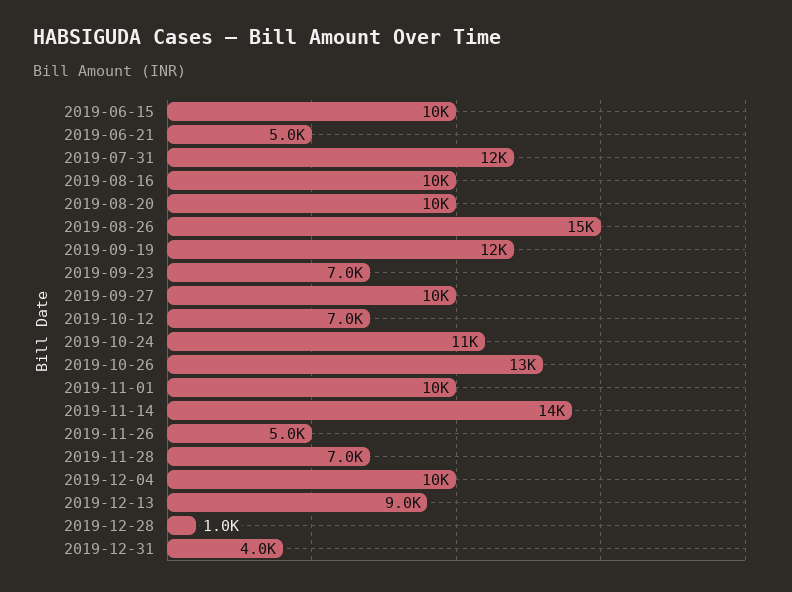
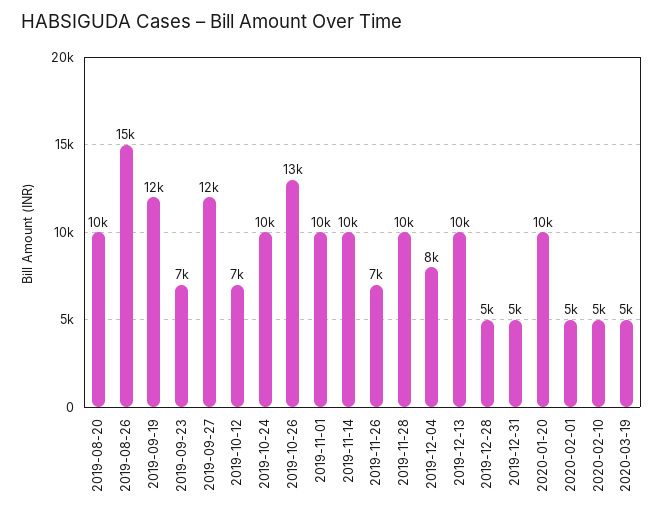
2019-06-15: 10000 -> none
2019-06-21: 5000 -> none
2019-07-31: 12000 -> none
2019-08-16: 10000 -> none
2019-09-27: 10000 -> 12000
2019-10-24: 11000 -> 10000
2019-11-14: 14000 -> 10000
2019-11-26: 5000 -> 7000
2019-11-28: 7000 -> 10000
2019-12-04: 10000 -> 8000
2019-12-13: 9000 -> 10000
2019-12-28: 1000 -> 5000
2019-12-31: 4000 -> 5000
2020-01-20: none -> 10000
2020-02-01: none -> 5000
2020-02-10: none -> 5000
2020-03-19: none -> 5000

